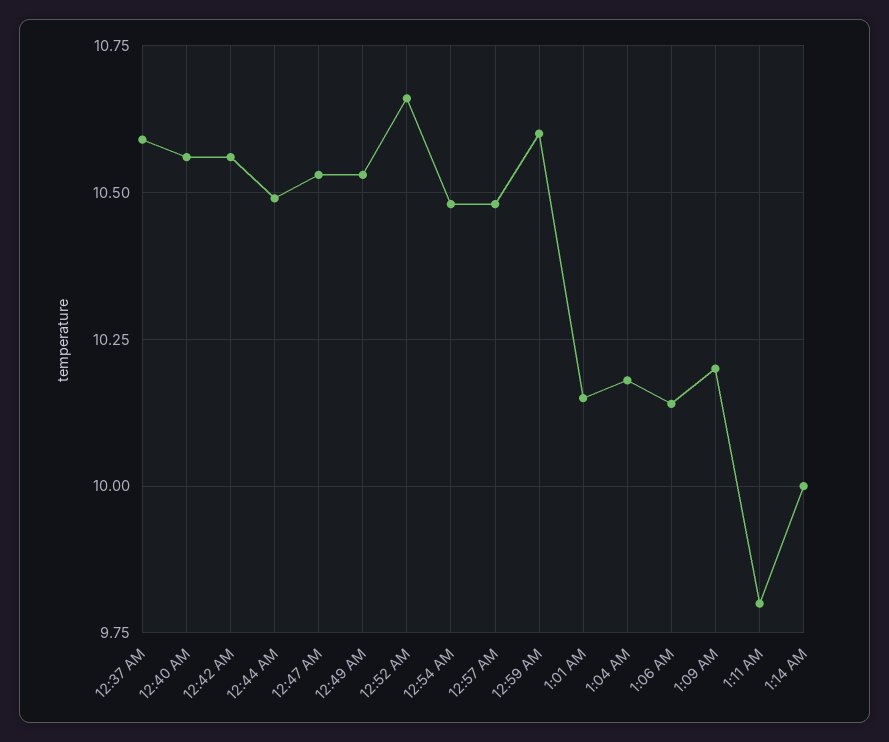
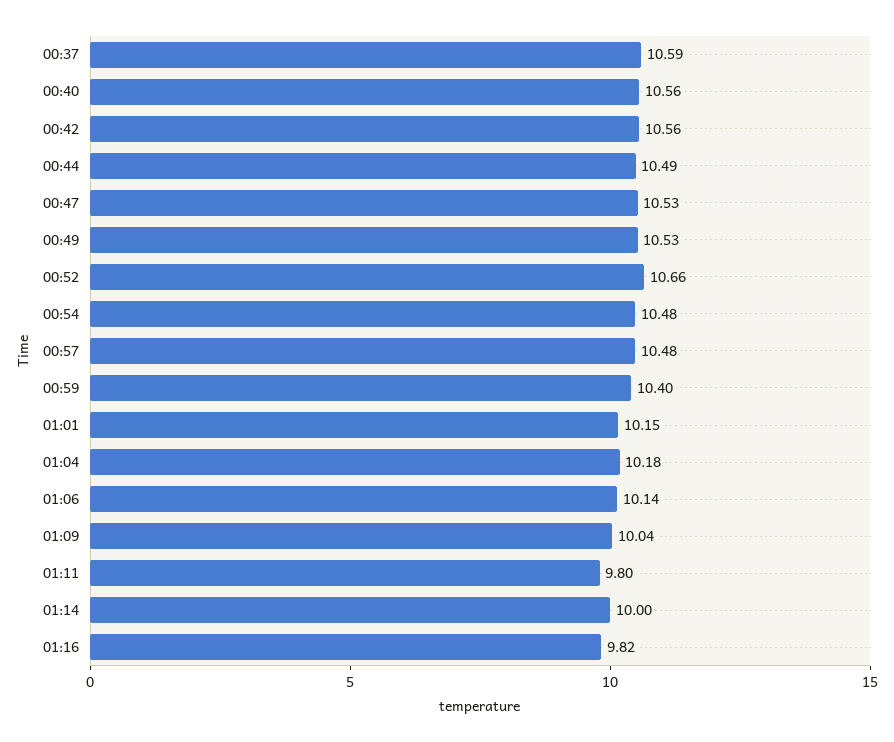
12:59 AM: 10.6 -> 10.4
1:09 AM: 10.2 -> 10.04
01:16: none -> 9.82

